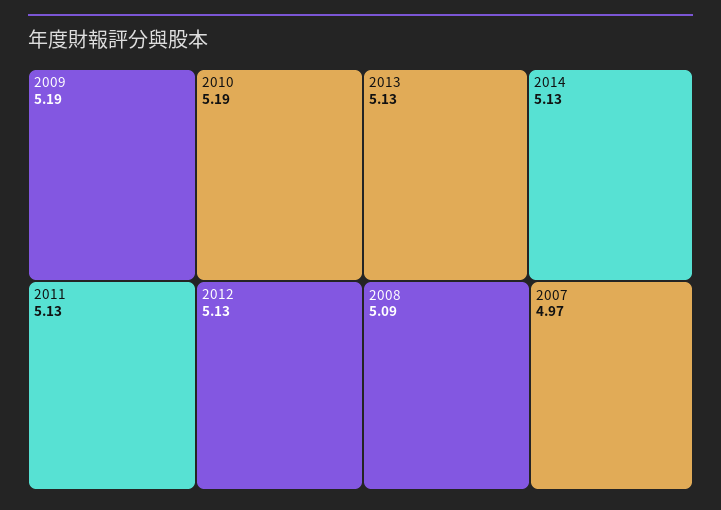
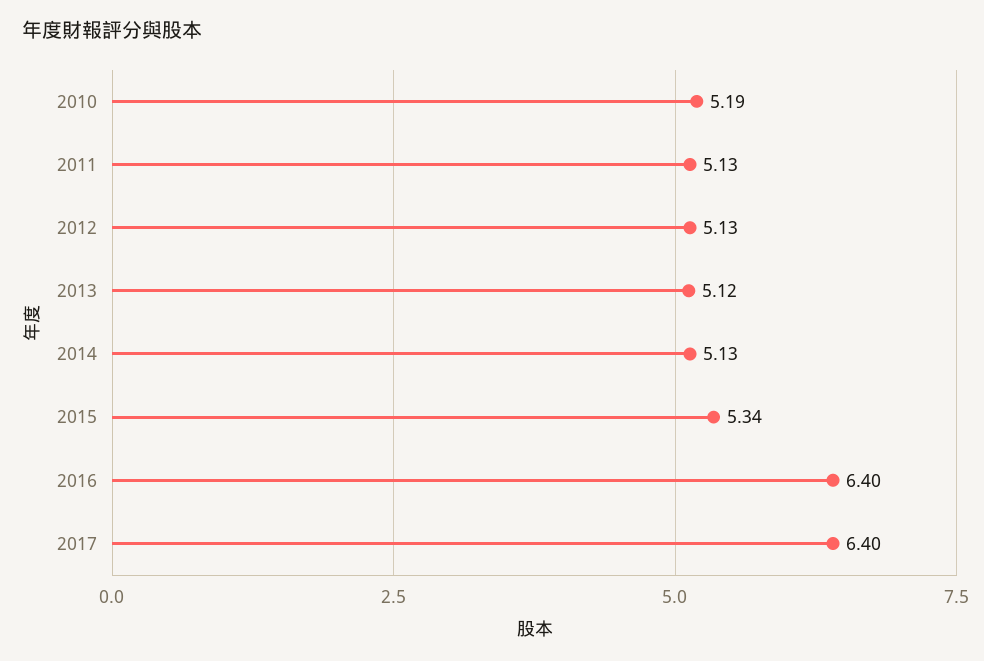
2009: 5.19 -> none
2013: 5.13 -> 5.12
2008: 5.09 -> none
2007: 4.97 -> none
2015: none -> 5.34
2016: none -> 6.4
2017: none -> 6.4

